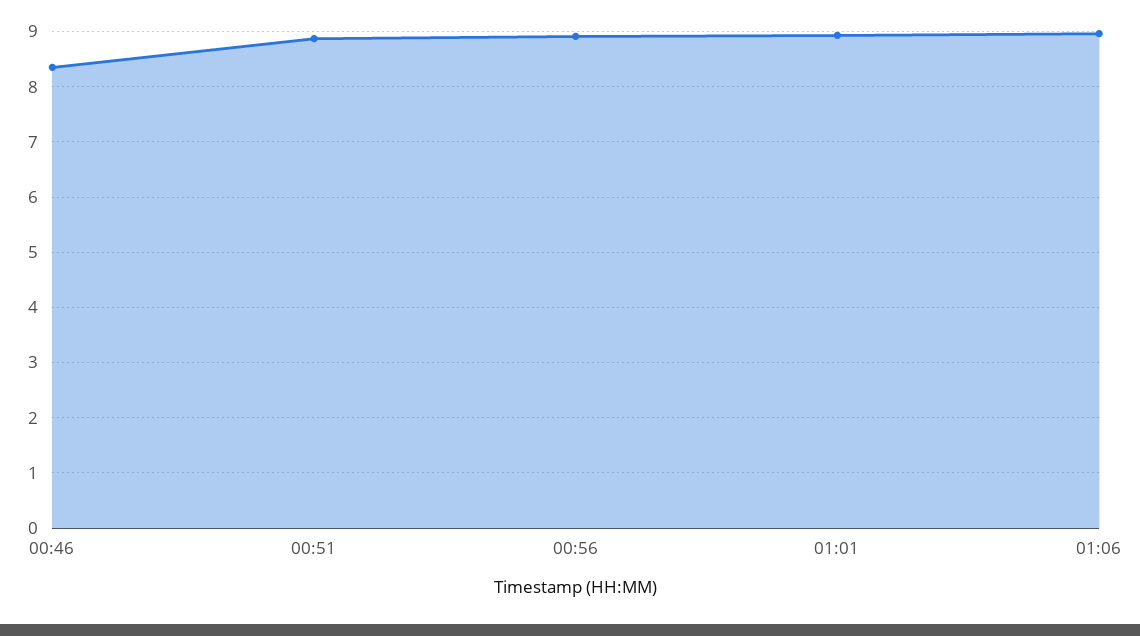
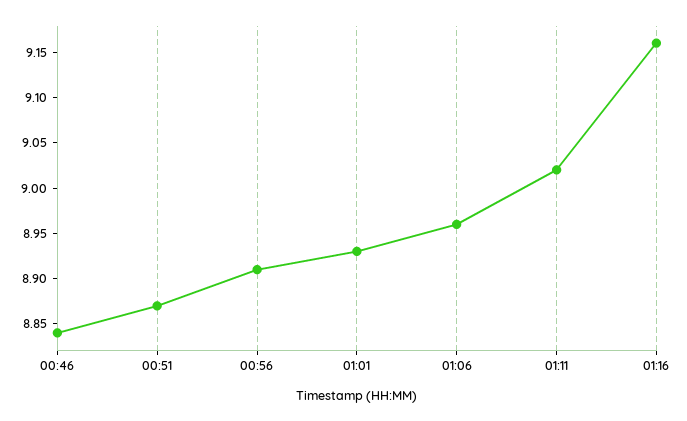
00:46: 8.4 -> 8.84
01:11: none -> 9.02
01:16: none -> 9.16

